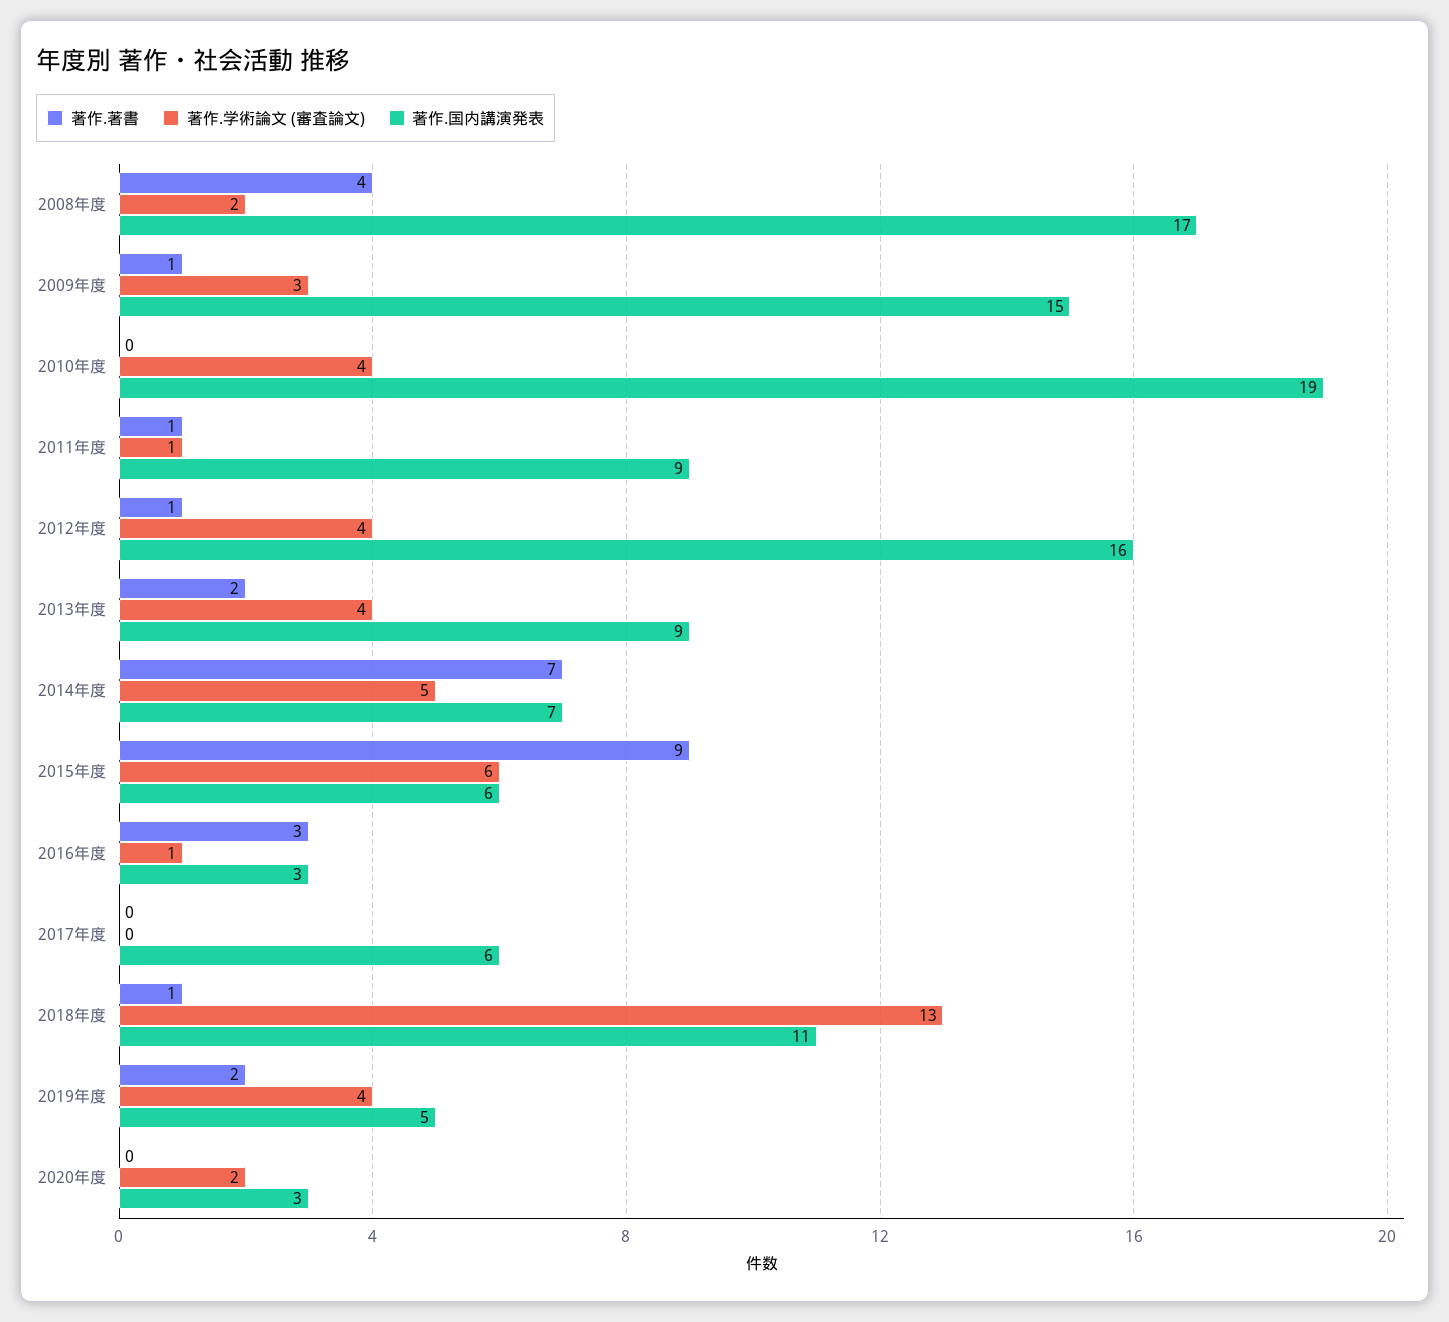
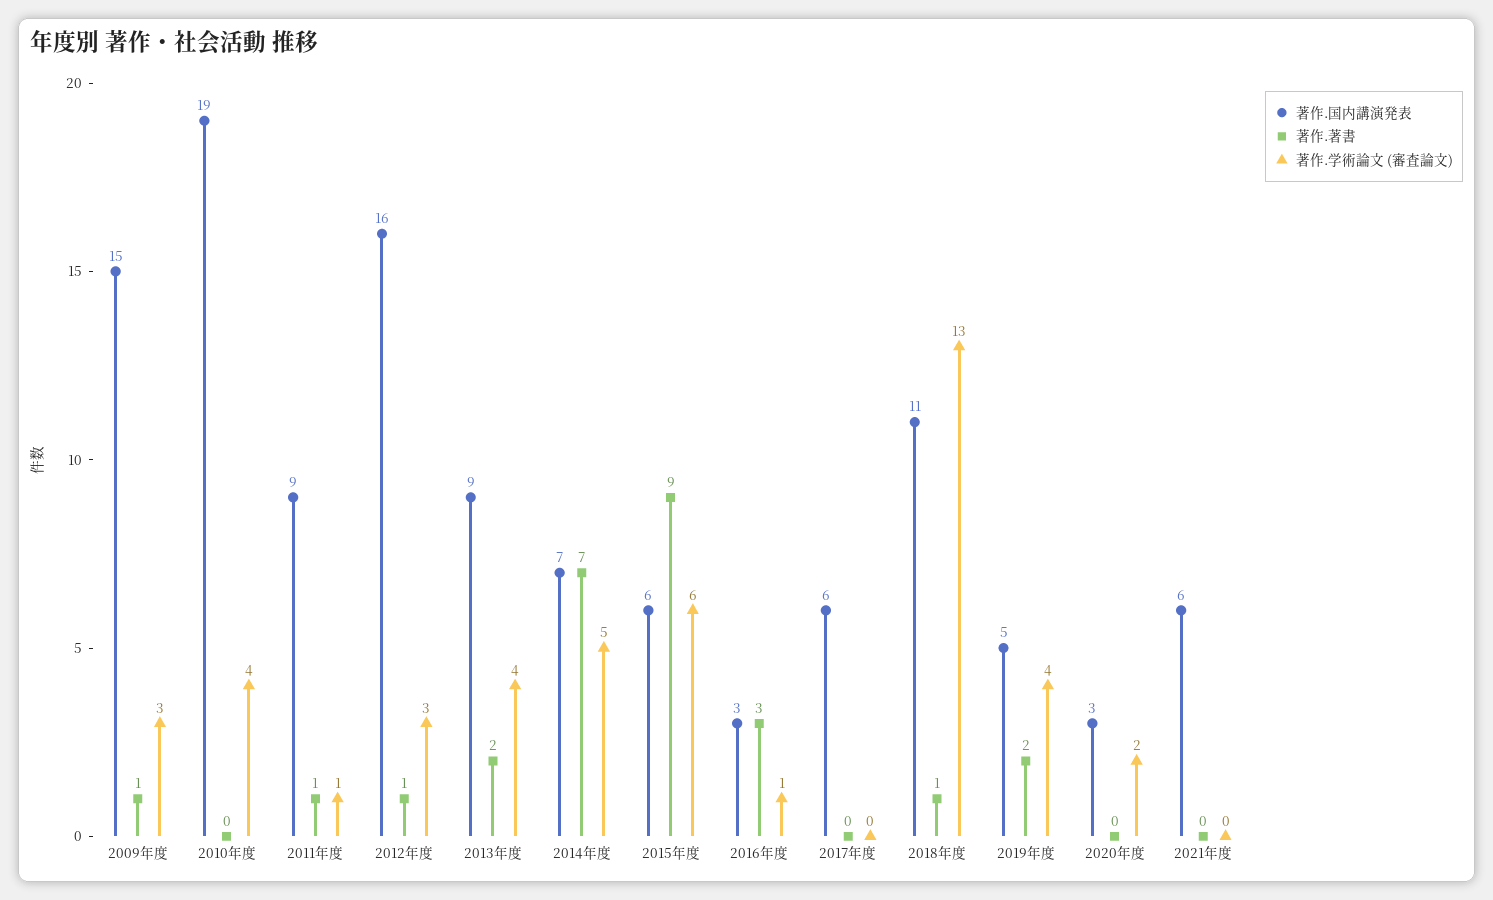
著作.著書, 2008年度: 4 -> none
著作.学術論文 (審査論文), 2008年度: 2 -> none
著作.国内講演発表, 2008年度: 17 -> none
著作.学術論文 (審査論文), 2012年度: 4 -> 3
著作.国内講演発表, 2021年度: none -> 6
著作.著書, 2021年度: none -> 0
著作.学術論文 (審査論文), 2021年度: none -> 0

